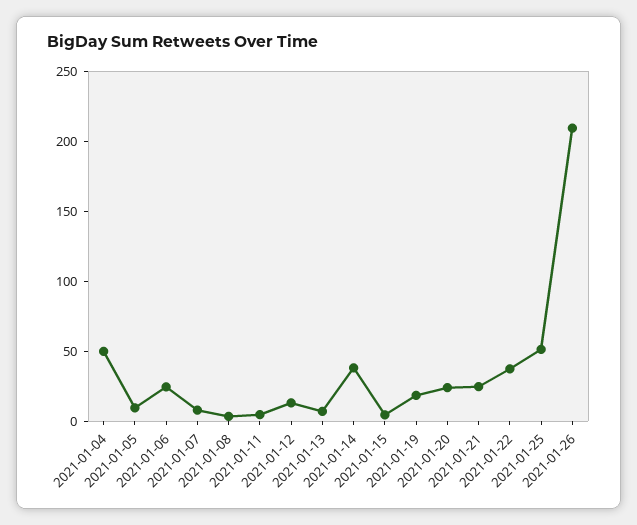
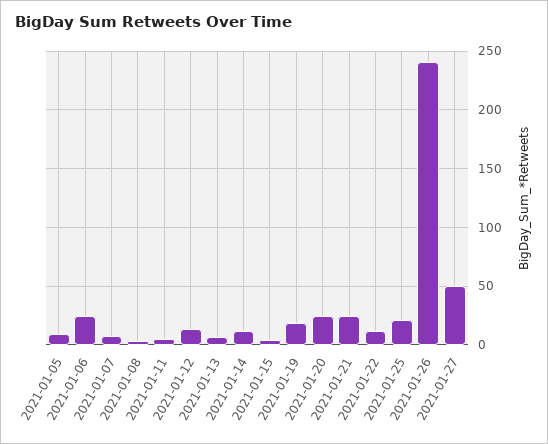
2021-01-04: 50 -> none
2021-01-14: 40 -> 10
2021-01-22: 40 -> 10
2021-01-25: 50 -> 20
2021-01-26: 210 -> 240
2021-01-27: none -> 50

